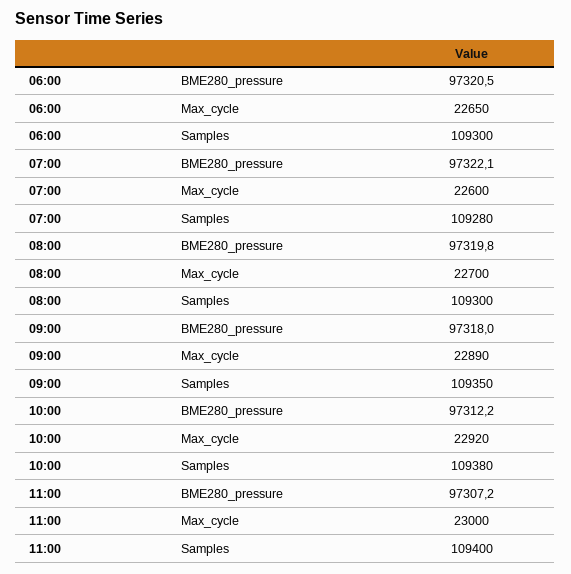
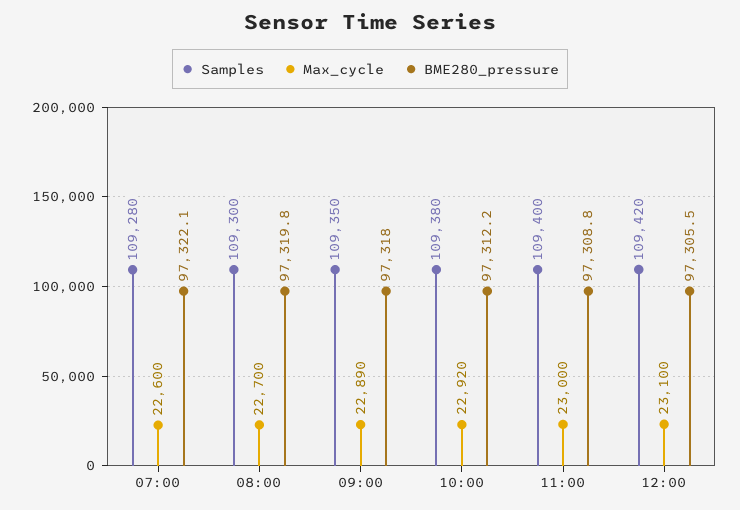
BME280_pressure, 06:00: 97320.5 -> none
Max_cycle, 06:00: 22650 -> none
Samples, 06:00: 109300 -> none
BME280_pressure, 11:00: 97307.2 -> 97308.8
Samples, 12:00: none -> 109420
Max_cycle, 12:00: none -> 23100
BME280_pressure, 12:00: none -> 97305.5

